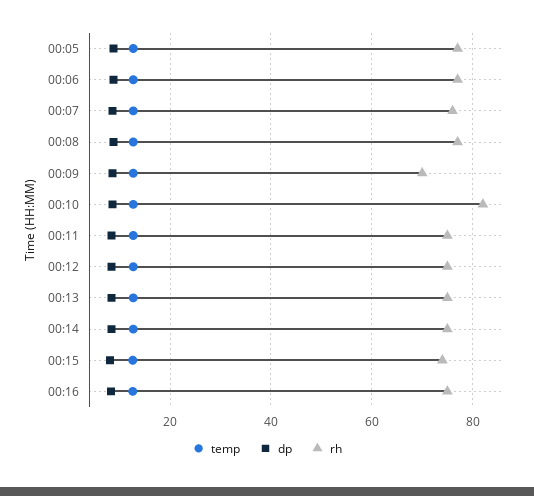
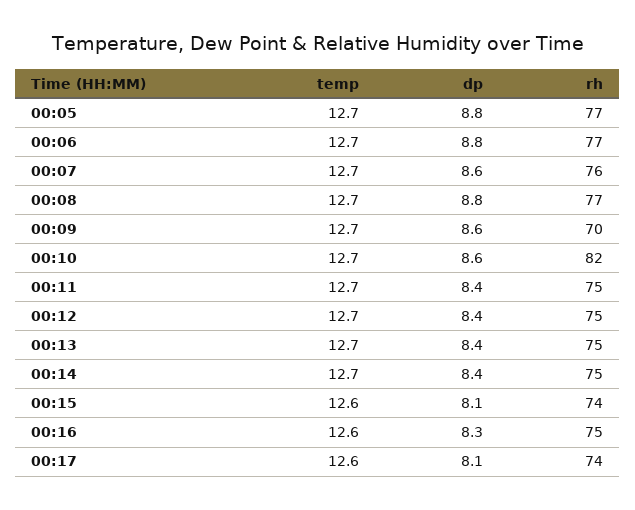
temp, 00:17: none -> 12.6
dp, 00:17: none -> 8.1
rh, 00:17: none -> 74

